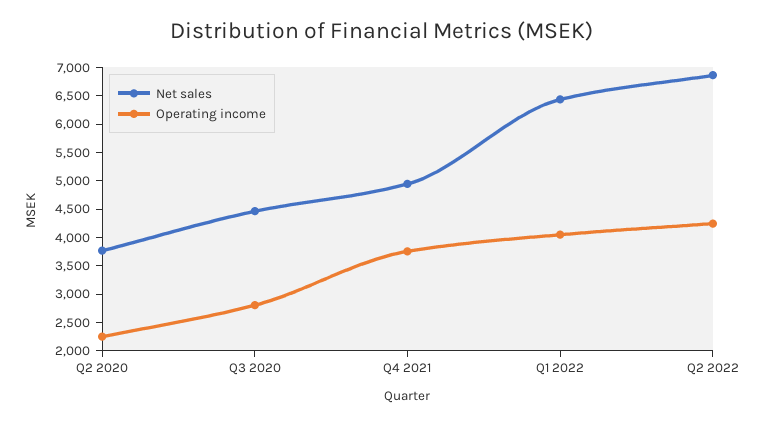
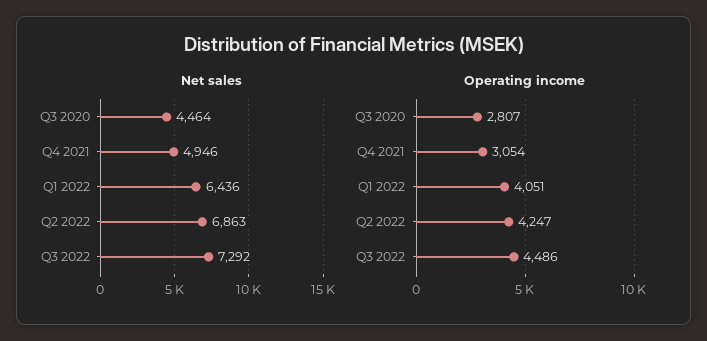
Net sales, Q2 2020: 3750 -> none
Operating income, Q2 2020: 2250 -> none
Operating income, Q4 2021: 3750 -> 3054
Net sales, Q3 2022: none -> 7292
Operating income, Q3 2022: none -> 4486

